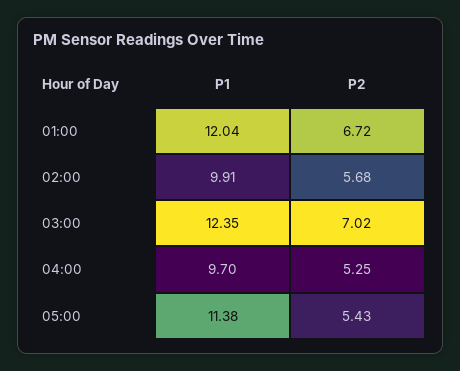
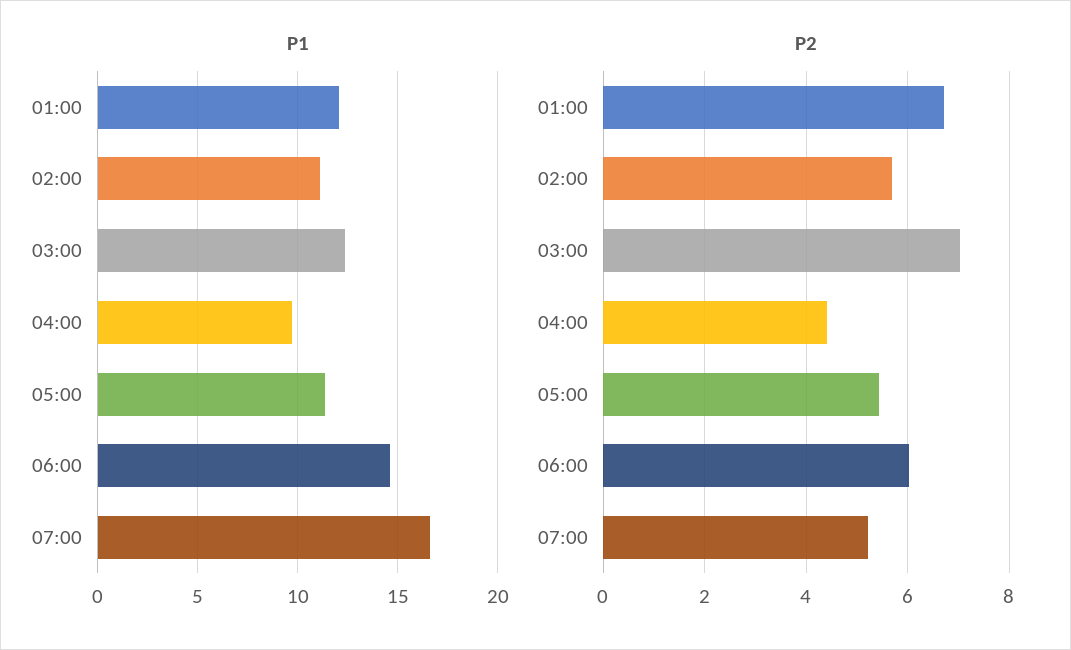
P1, 02:00: 9.91 -> 11
P2, 04:00: 5.25 -> 4.4
P1, 06:00: none -> 14.5
P1, 07:00: none -> 16.5
P2, 06:00: none -> 6
P2, 07:00: none -> 5.2

